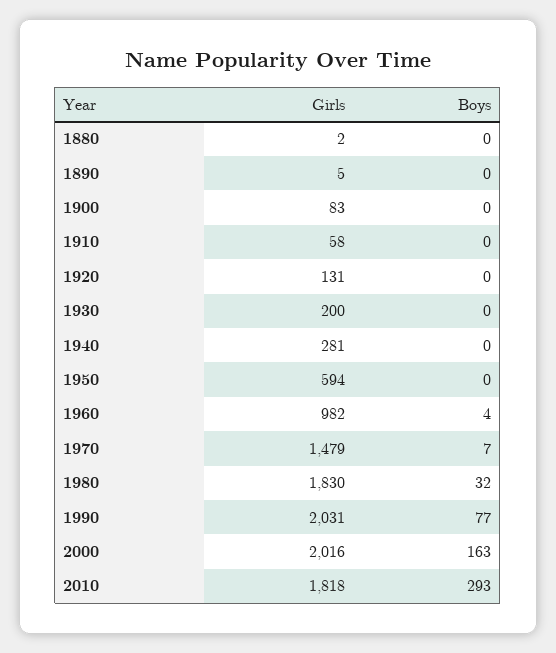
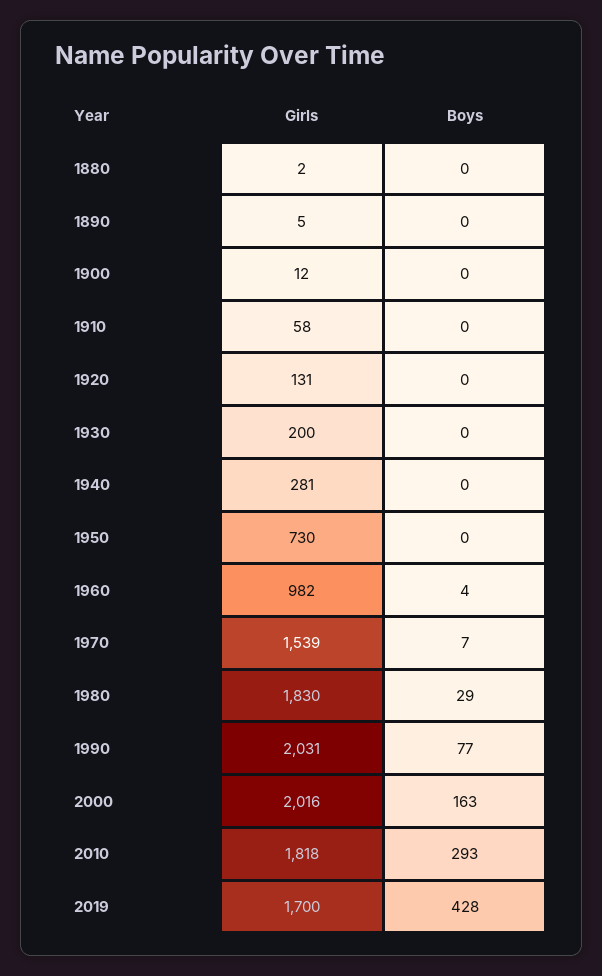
Girls, 1900: 83 -> 12
Girls, 1950: 594 -> 730
Girls, 1970: 1479 -> 1539
Boys, 1980: 32 -> 29
Girls, 2019: none -> 1700
Boys, 2019: none -> 428

